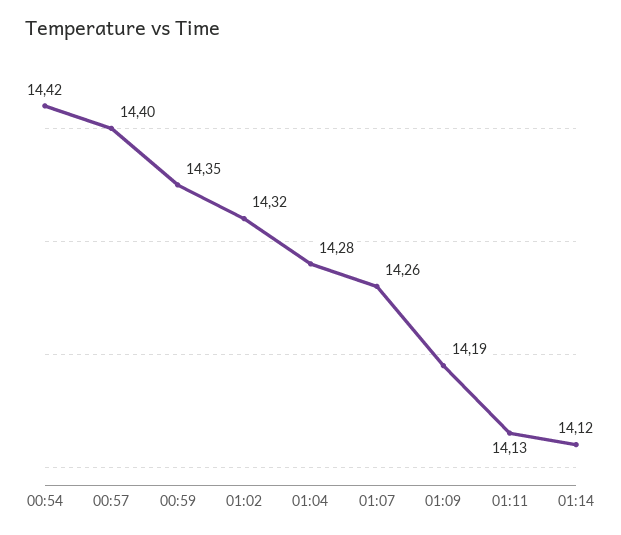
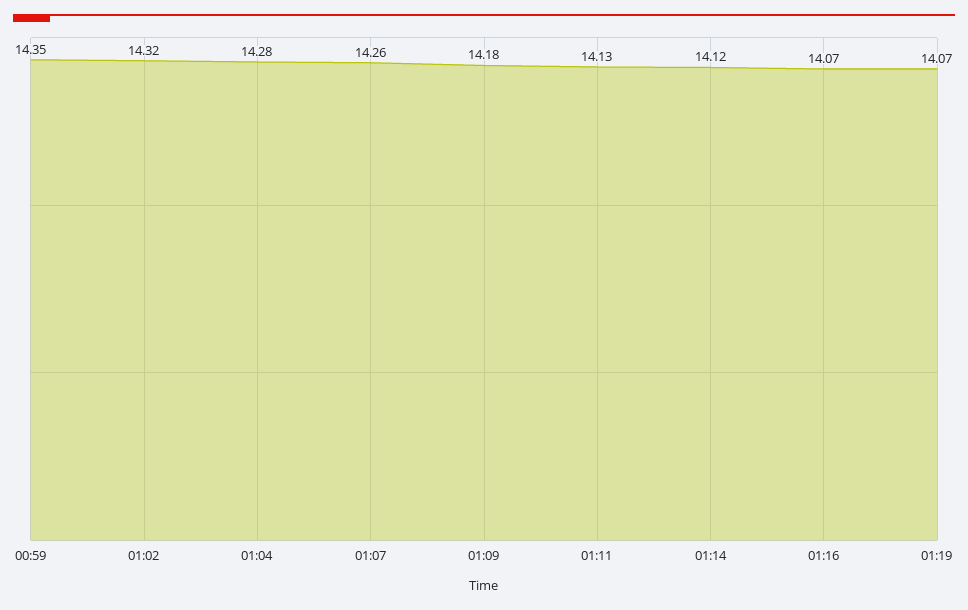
00:54: 14.42 -> none
00:57: 14.4 -> none
01:09: 14.19 -> 14.18
01:16: none -> 14.07
01:19: none -> 14.07

